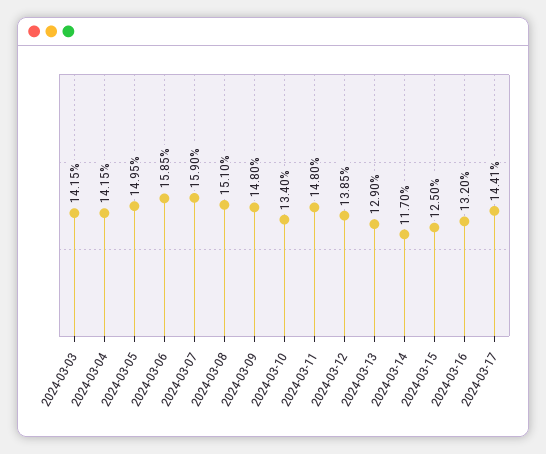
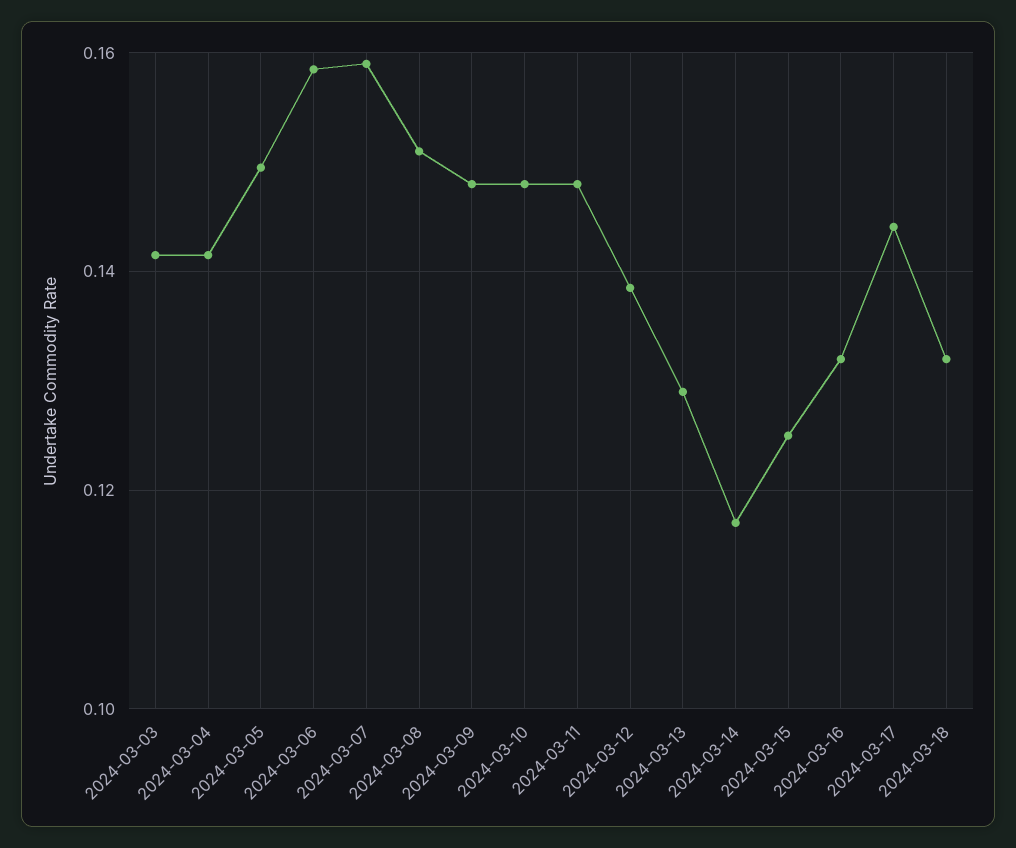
2024-03-10: 0.134 -> 0.148
2024-03-18: none -> 0.132

